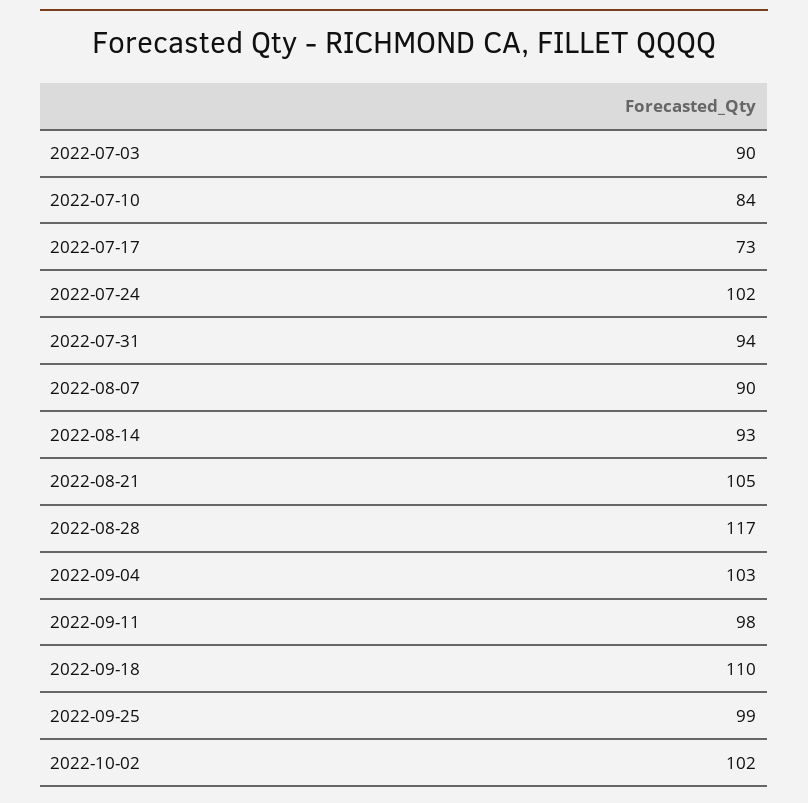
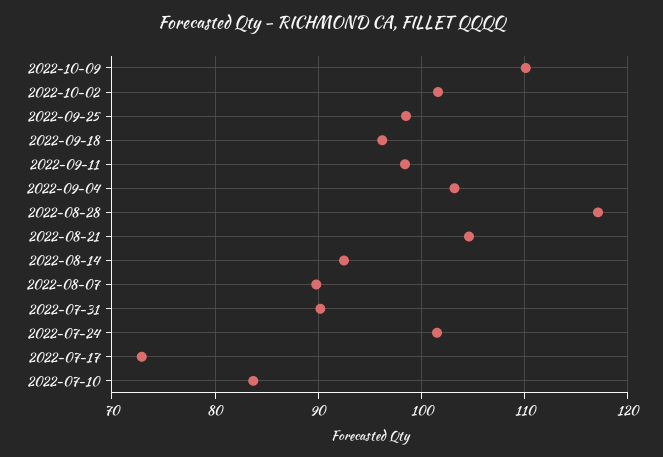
2022-07-03: 90 -> none
2022-07-31: 94 -> 90
2022-09-18: 110 -> 96
2022-10-09: none -> 110

